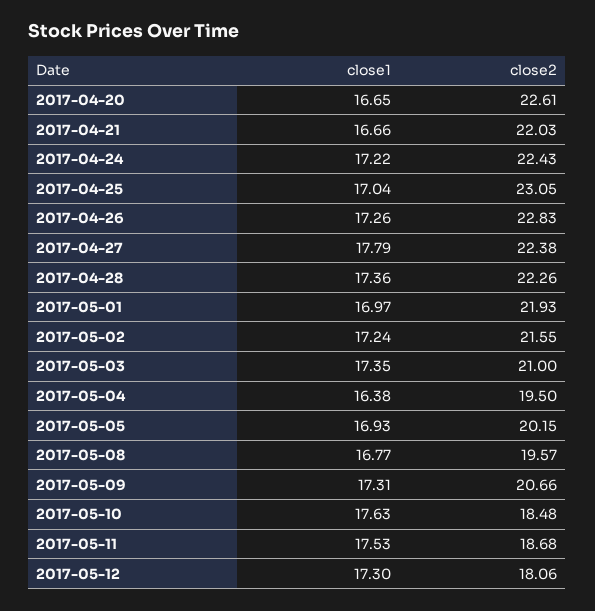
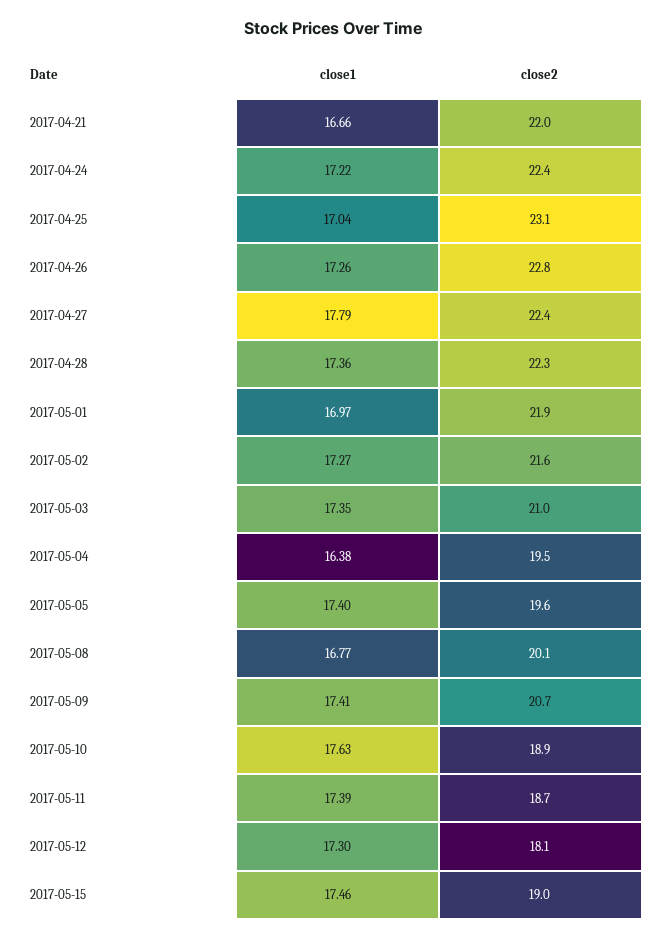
close1, 2017-04-20: 16.65 -> none
close2, 2017-04-20: 22.61 -> none
close1, 2017-05-02: 17.24 -> 17.27
close1, 2017-05-05: 16.93 -> 17.4
close2, 2017-05-05: 20.15 -> 19.6
close2, 2017-05-08: 19.57 -> 20.1
close1, 2017-05-09: 17.31 -> 17.41
close2, 2017-05-10: 18.48 -> 18.9
close1, 2017-05-11: 17.53 -> 17.39
close1, 2017-05-15: none -> 17.46
close2, 2017-05-15: none -> 19

